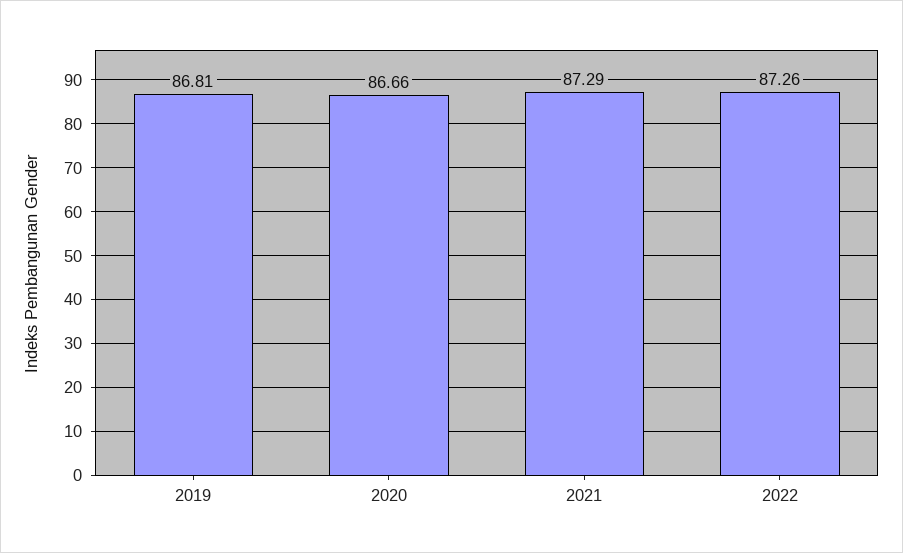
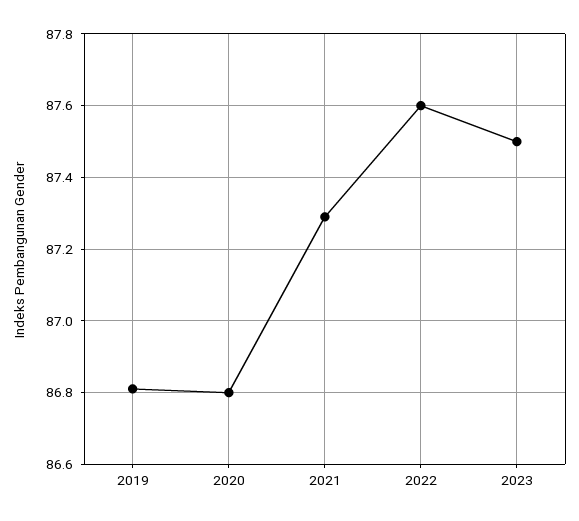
2020: 86.66 -> 86.8
2022: 87.26 -> 87.6
2023: none -> 87.5

